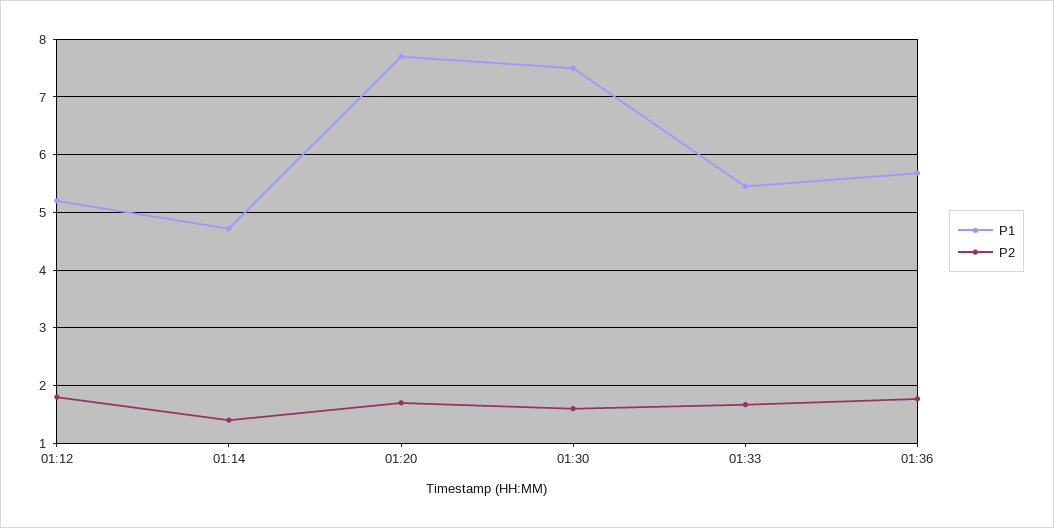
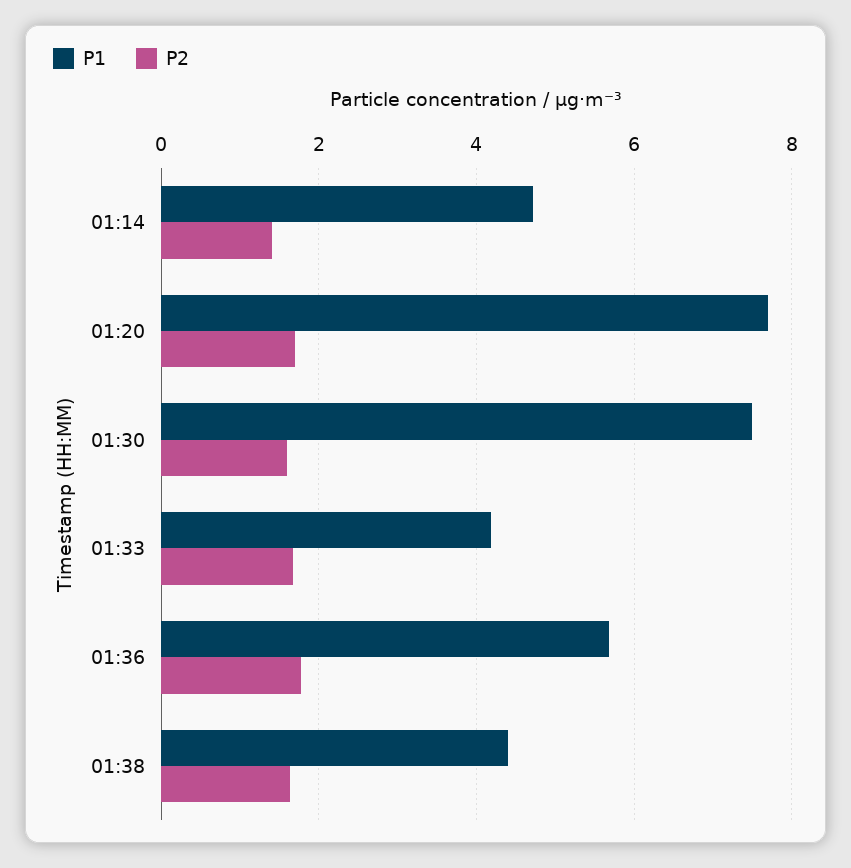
P1, 01:12: 5.2 -> none
P2, 01:12: 1.8 -> none
P1, 01:33: 5.4 -> 4.2
P1, 01:38: none -> 4.4
P2, 01:38: none -> 1.6

